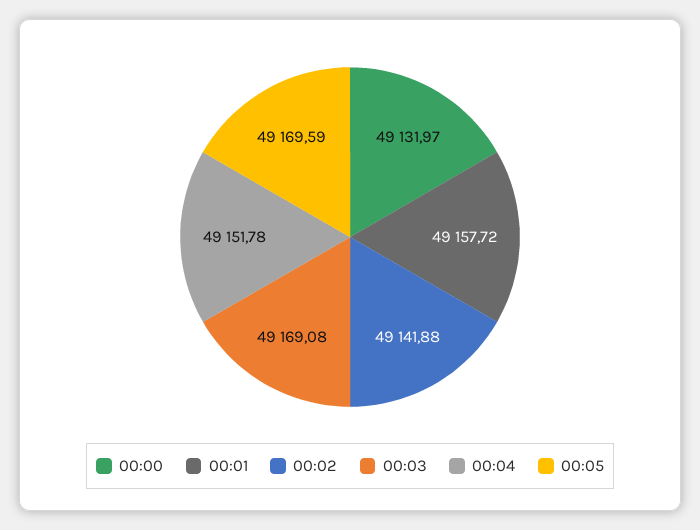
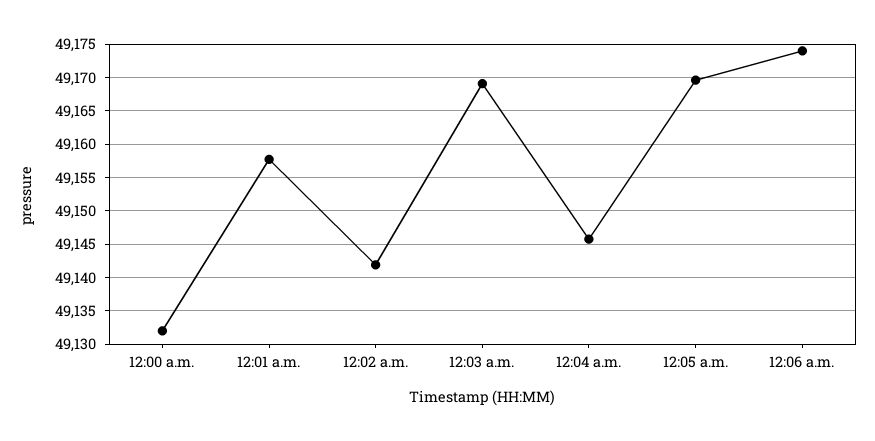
00:04: 49151.78 -> 49146
12:06 a.m.: none -> 49174

